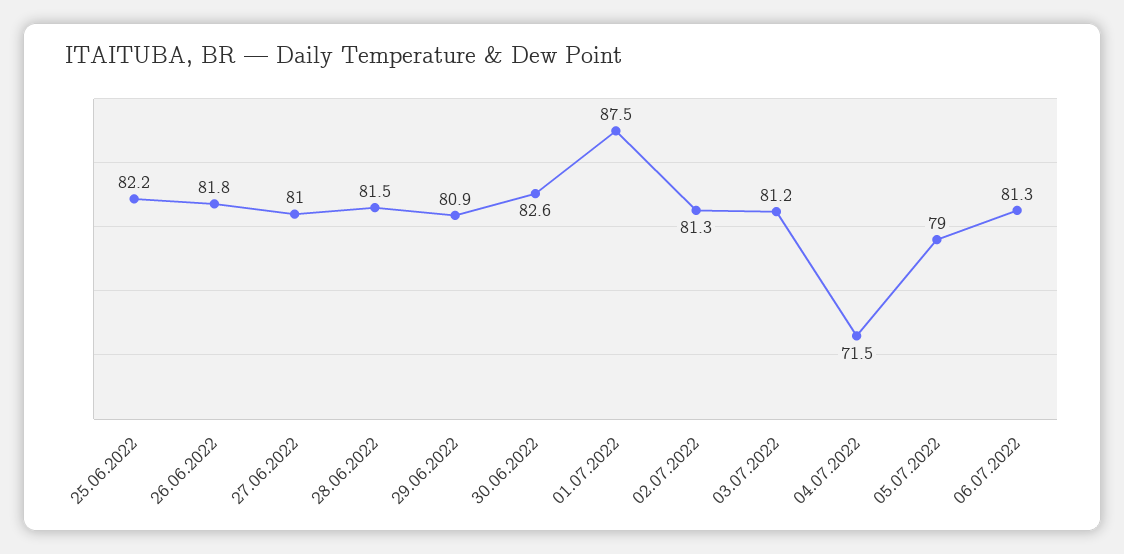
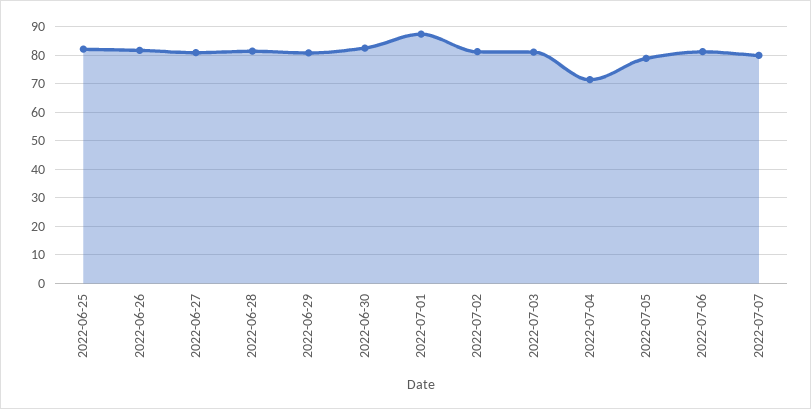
2022-07-07: none -> 80

